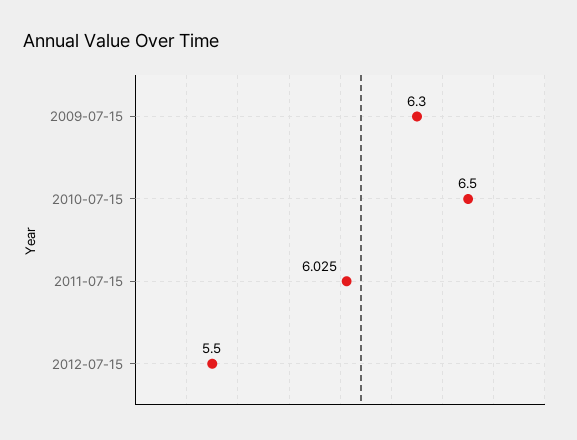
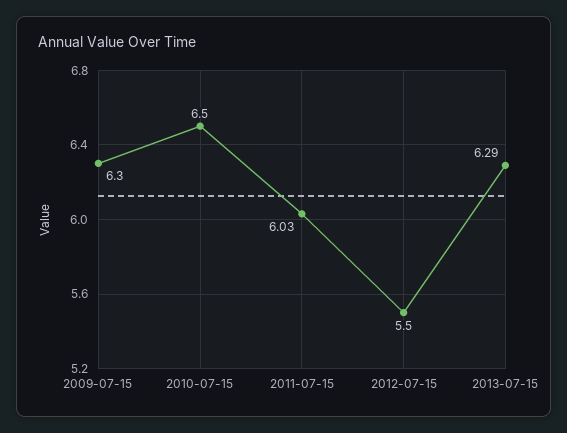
2013-07-15: none -> 6.29

